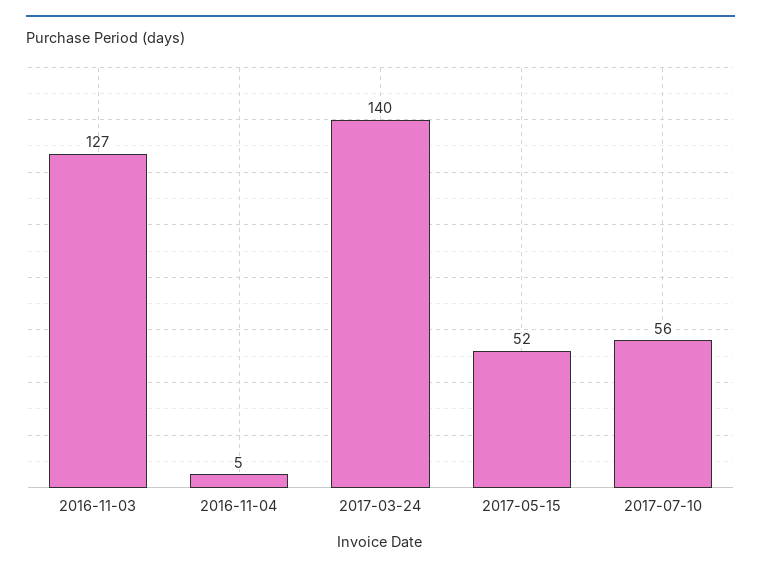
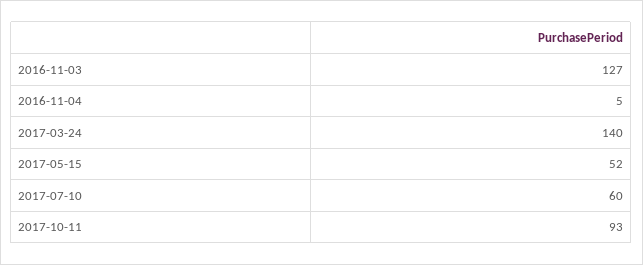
2017-07-10: 56 -> 60
2017-10-11: none -> 93

